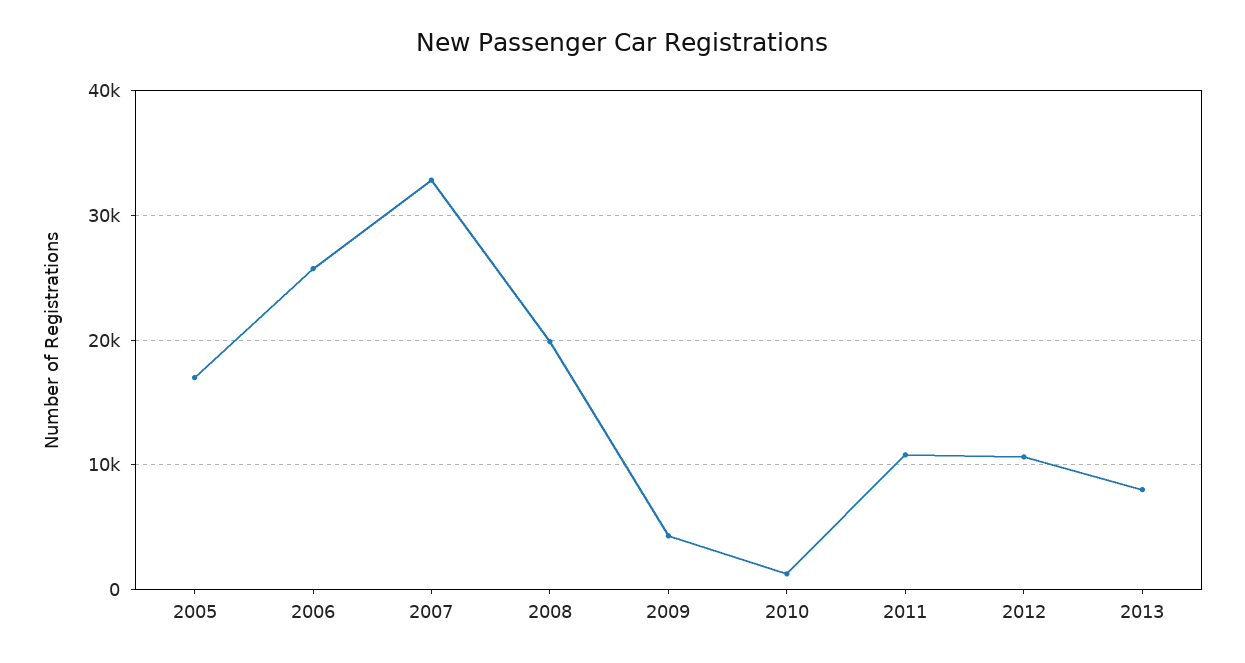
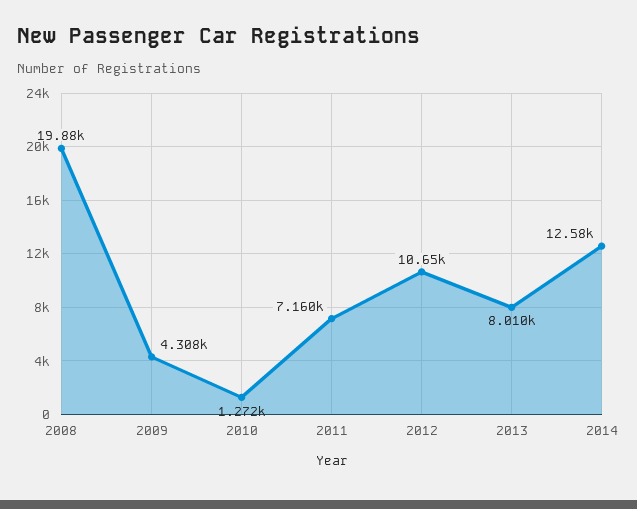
2005: 17000 -> none
2006: 26000 -> none
2007: 33000 -> none
2011: 11000 -> 7160
2014: none -> 12580

